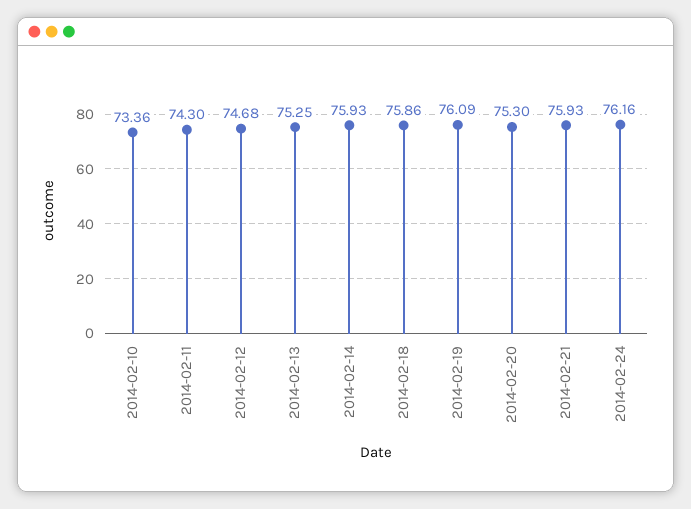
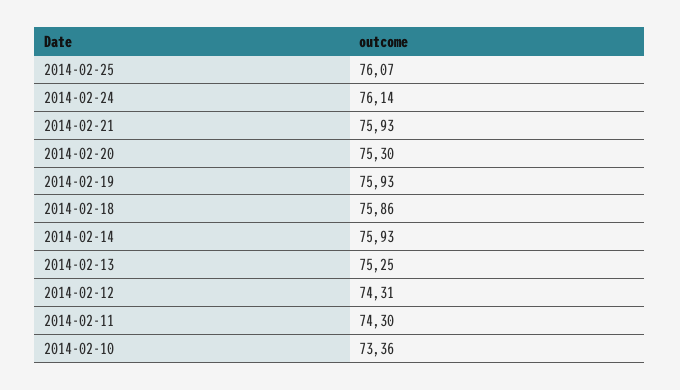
2014-02-12: 74.68 -> 74.31
2014-02-19: 76.09 -> 75.93
2014-02-24: 76.16 -> 76.14
2014-02-25: none -> 76.07

